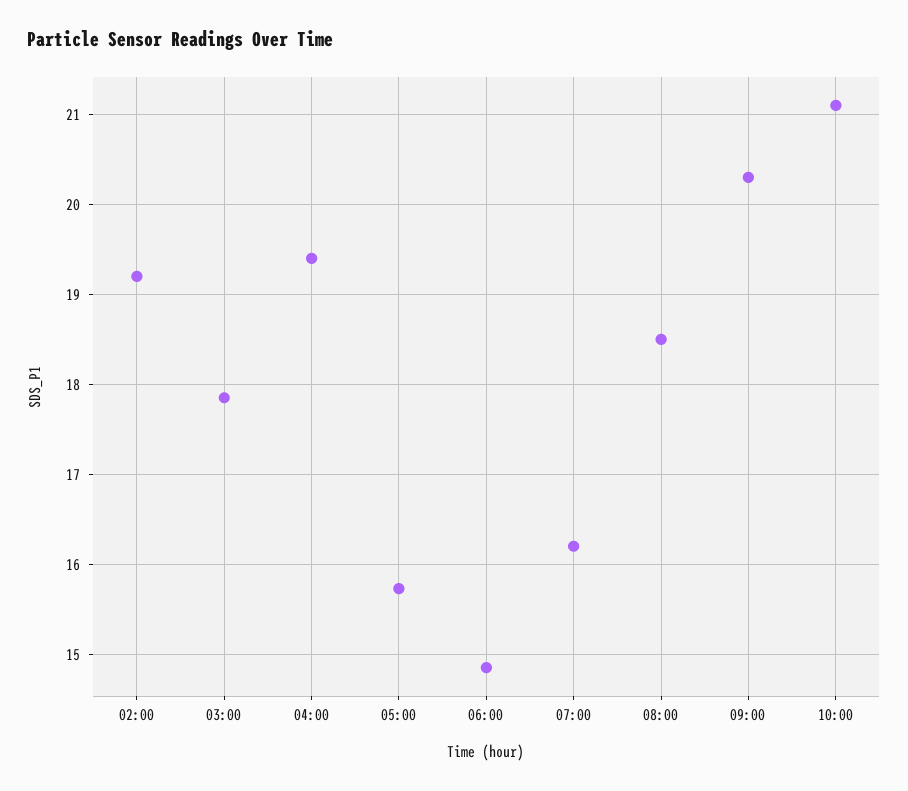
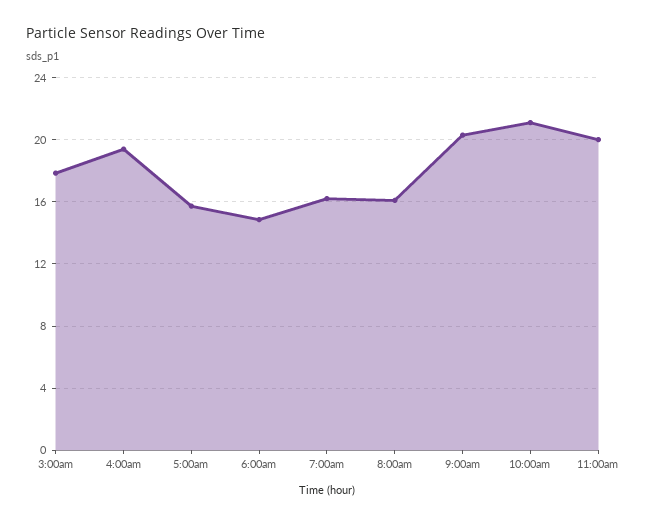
02:00: 19.2 -> none
08:00: 18.5 -> 16
11:00am: none -> 20

